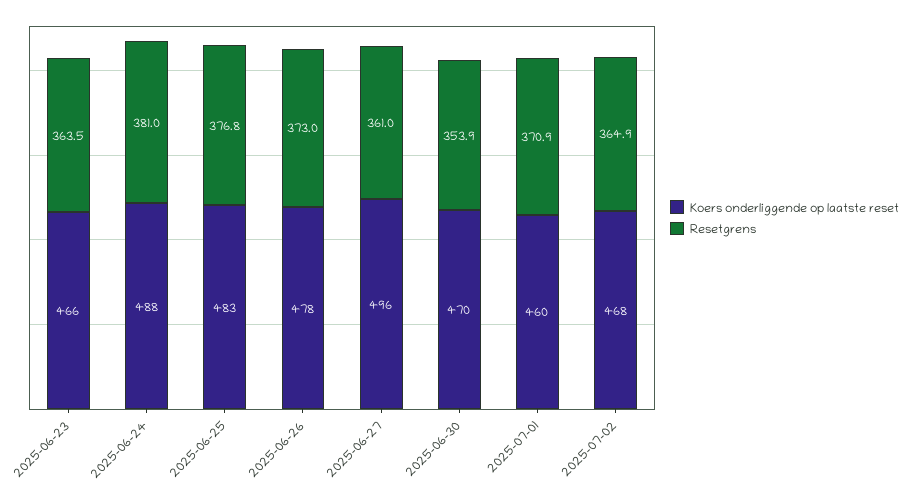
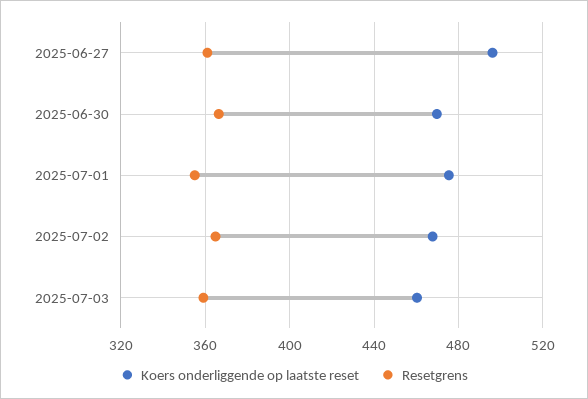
Koers onderliggende op laatste reset, 2025-06-23: 466 -> none
Resetgrens, 2025-06-23: 363.5 -> none
Koers onderliggende op laatste reset, 2025-06-24: 488 -> none
Resetgrens, 2025-06-24: 381 -> none
Koers onderliggende op laatste reset, 2025-06-25: 483 -> none
Resetgrens, 2025-06-25: 376.8 -> none
Koers onderliggende op laatste reset, 2025-06-26: 478 -> none
Resetgrens, 2025-06-26: 373 -> none
Resetgrens, 2025-06-30: 353.9 -> 365
Koers onderliggende op laatste reset, 2025-07-01: 460 -> 475
Resetgrens, 2025-07-01: 370.9 -> 355
Koers onderliggende op laatste reset, 2025-07-03: none -> 460
Resetgrens, 2025-07-03: none -> 360

